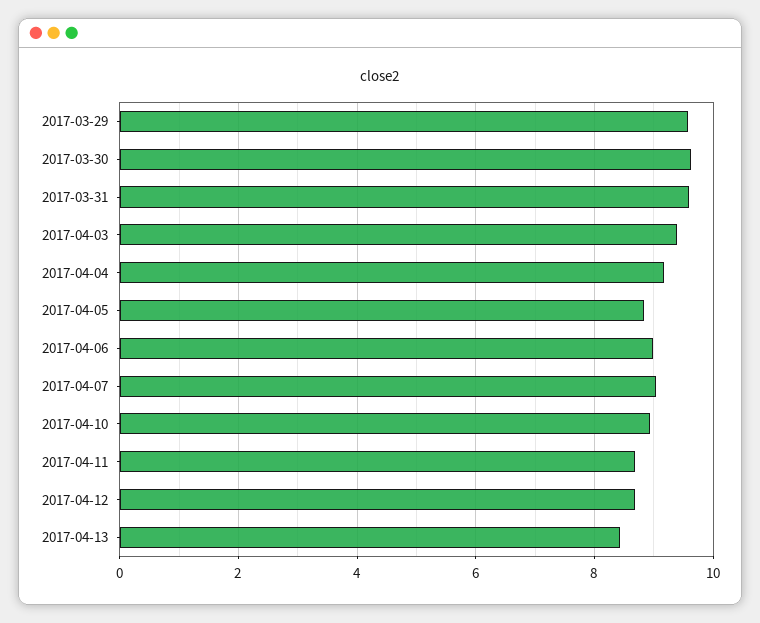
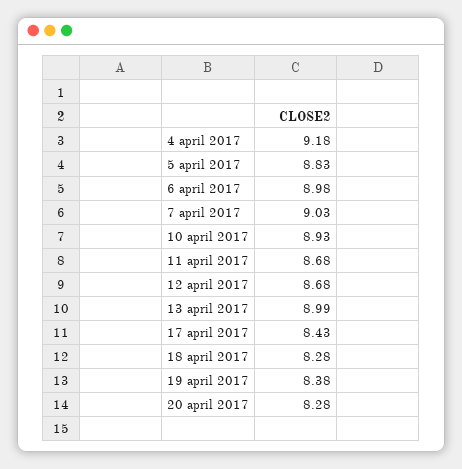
2017-03-29: 9.6 -> none
2017-03-30: 9.6 -> none
2017-03-31: 9.6 -> none
2017-04-03: 9.4 -> none
2017-04-13: 8.4 -> 8.99
17 april 2017: none -> 8.43
18 april 2017: none -> 8.28
19 april 2017: none -> 8.38
20 april 2017: none -> 8.28

